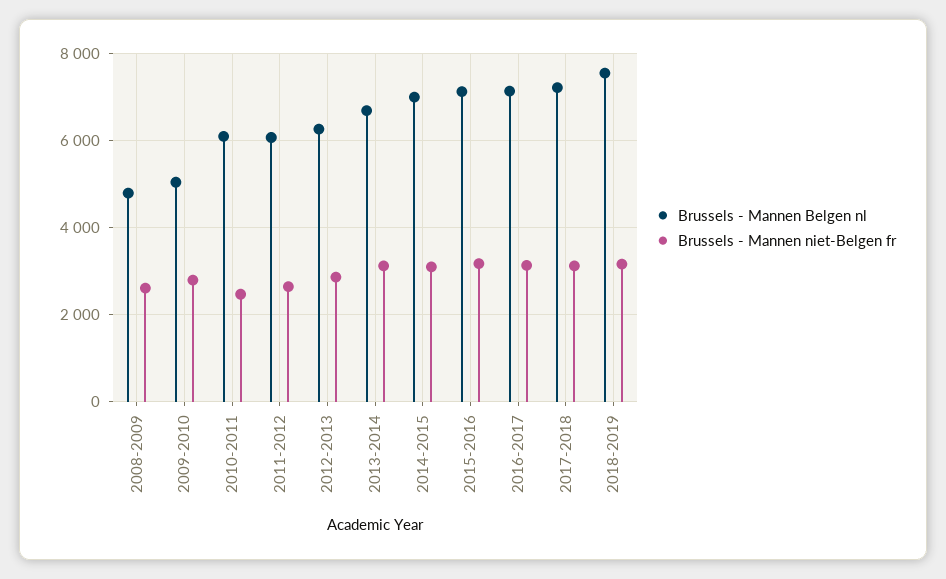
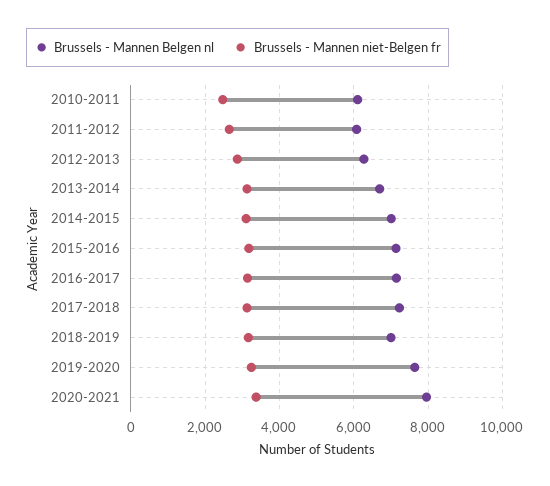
Brussels - Mannen Belgen nl, 2008-2009: 4800 -> none
Brussels - Mannen niet-Belgen fr, 2008-2009: 2600 -> none
Brussels - Mannen Belgen nl, 2009-2010: 5000 -> none
Brussels - Mannen niet-Belgen fr, 2009-2010: 2800 -> none
Brussels - Mannen Belgen nl, 2018-2019: 7600 -> 7000
Brussels - Mannen Belgen nl, 2019-2020: none -> 7600
Brussels - Mannen niet-Belgen fr, 2019-2020: none -> 3200
Brussels - Mannen Belgen nl, 2020-2021: none -> 8000
Brussels - Mannen niet-Belgen fr, 2020-2021: none -> 3400

